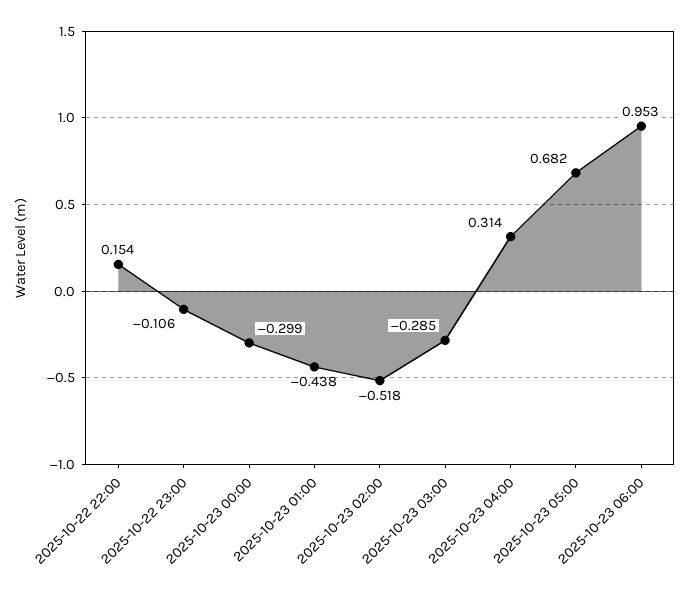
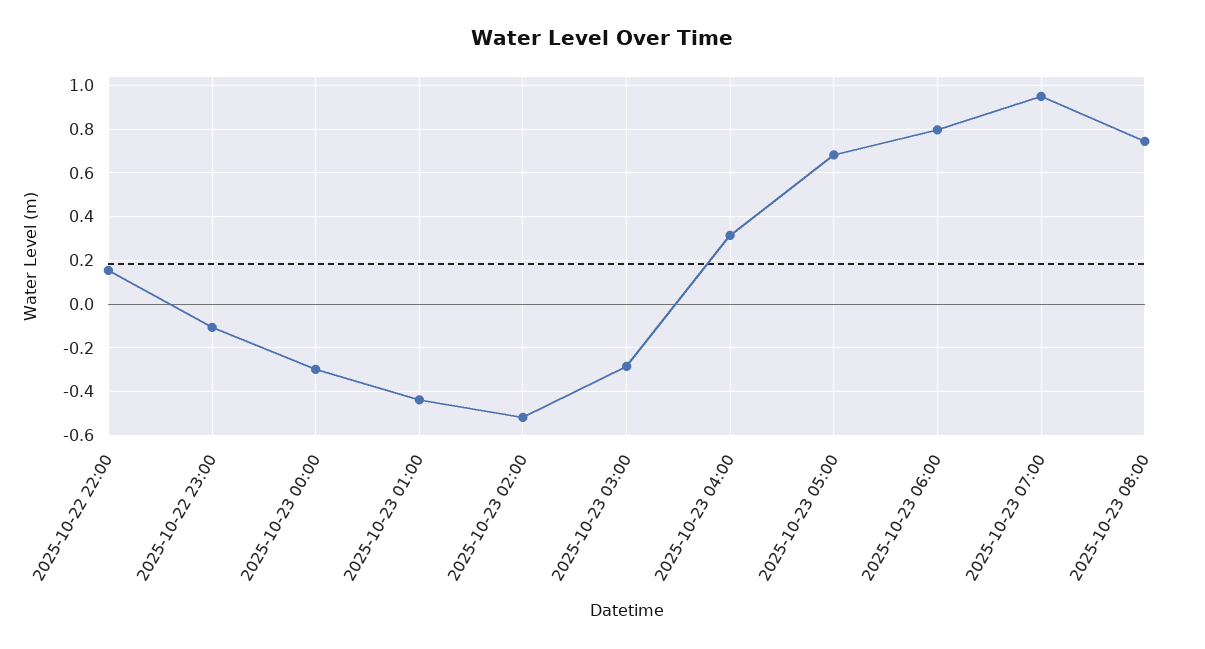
2025-10-23 06:00: 0.953 -> 0.8
2025-10-23 07:00: none -> 0.95
2025-10-23 08:00: none -> 0.75

